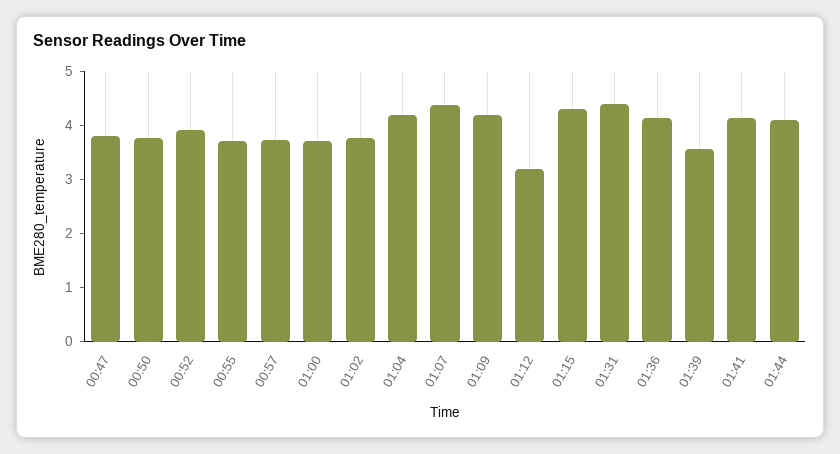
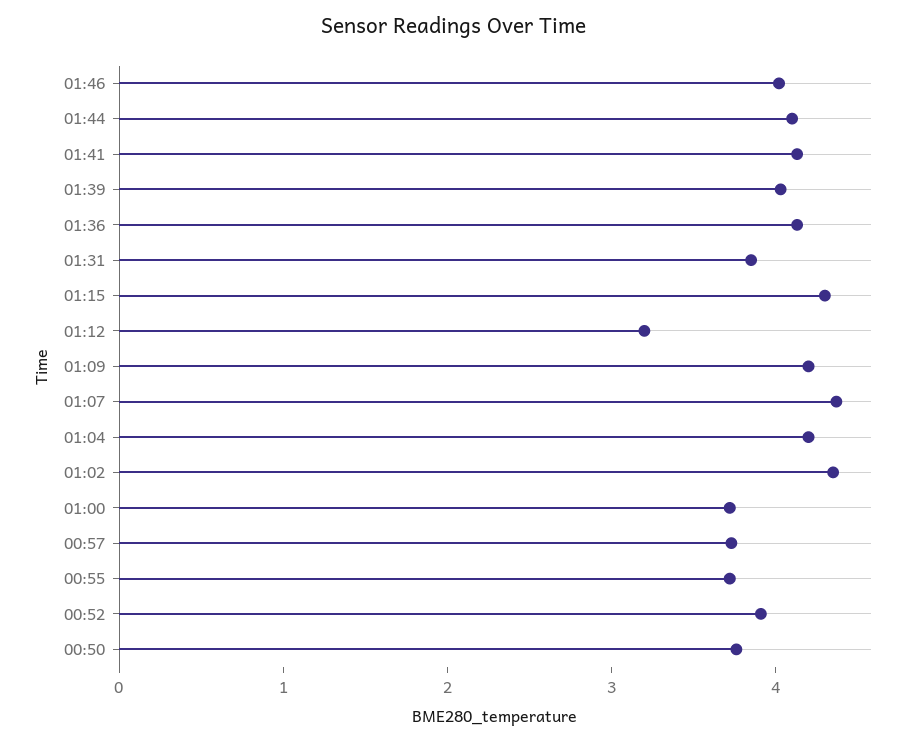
00:47: 3.8 -> none
01:02: 3.8 -> 4.4
01:31: 4.4 -> 3.8
01:39: 3.6 -> 4
01:46: none -> 4

